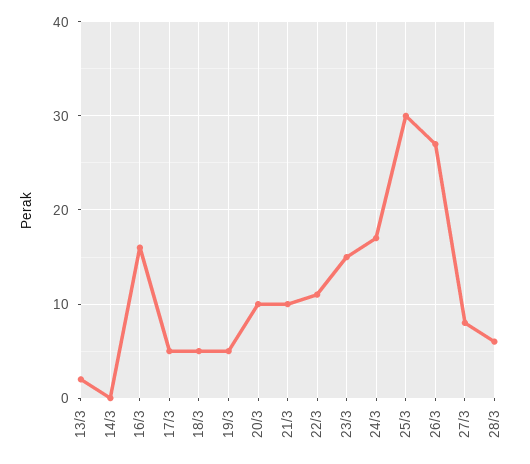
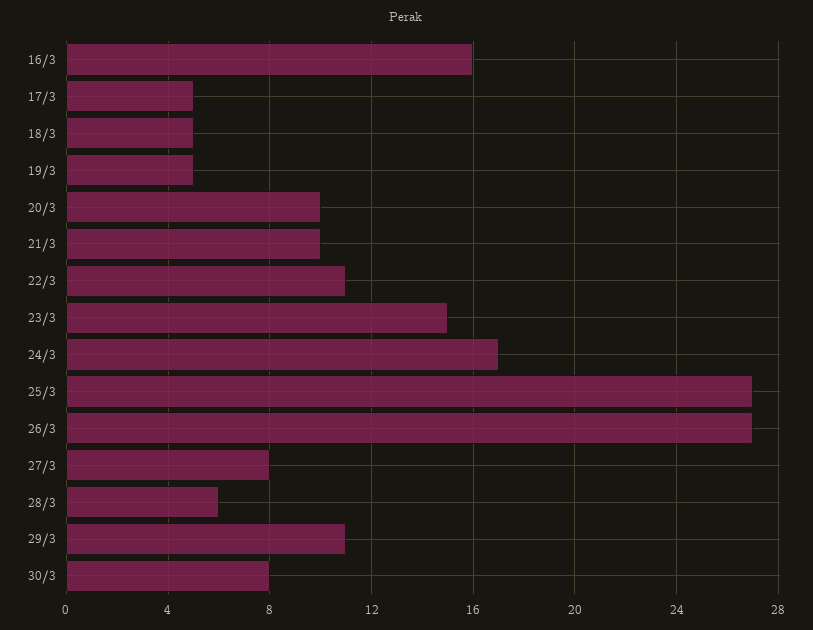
13/3: 2 -> none
14/3: 0 -> none
25/3: 30 -> 27
29/3: none -> 11
30/3: none -> 8

